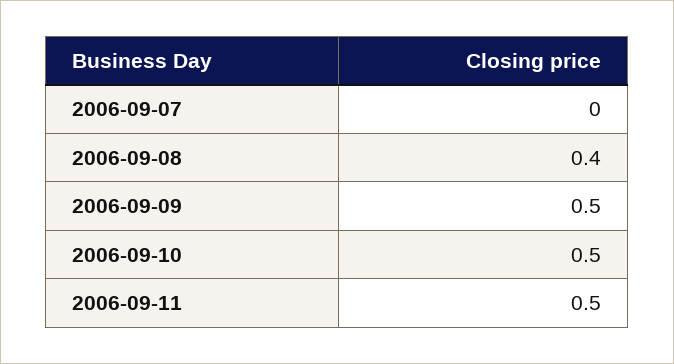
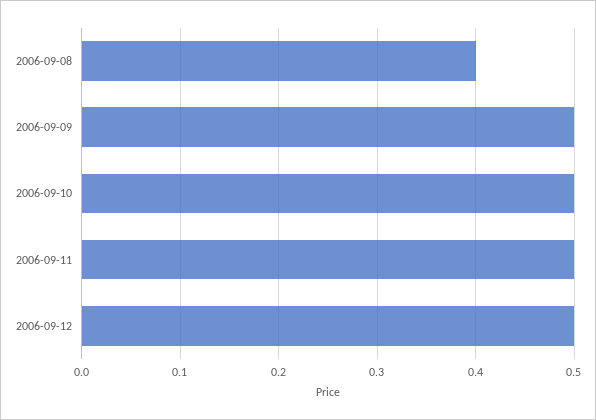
2006-09-07: 0 -> none
2006-09-12: none -> 0.5

